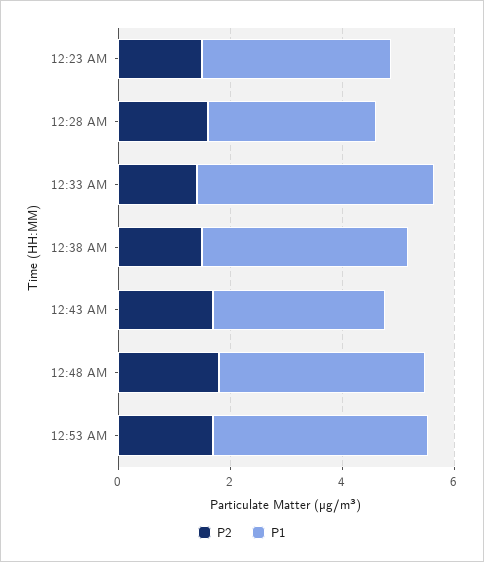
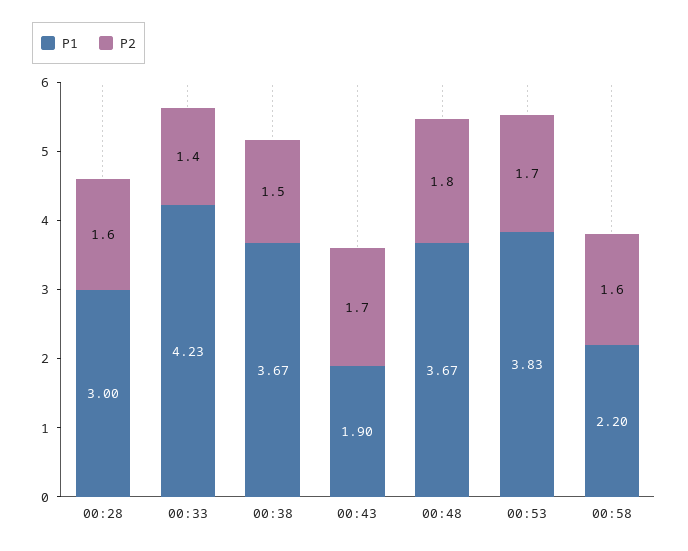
P2, 12:23 AM: 1.5 -> none
P1, 12:23 AM: 3.5 -> none
P1, 12:43 AM: 3 -> 1.9
P1, 00:58: none -> 2.2
P2, 00:58: none -> 1.6

